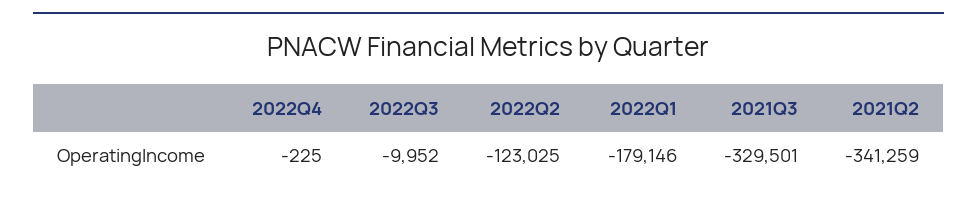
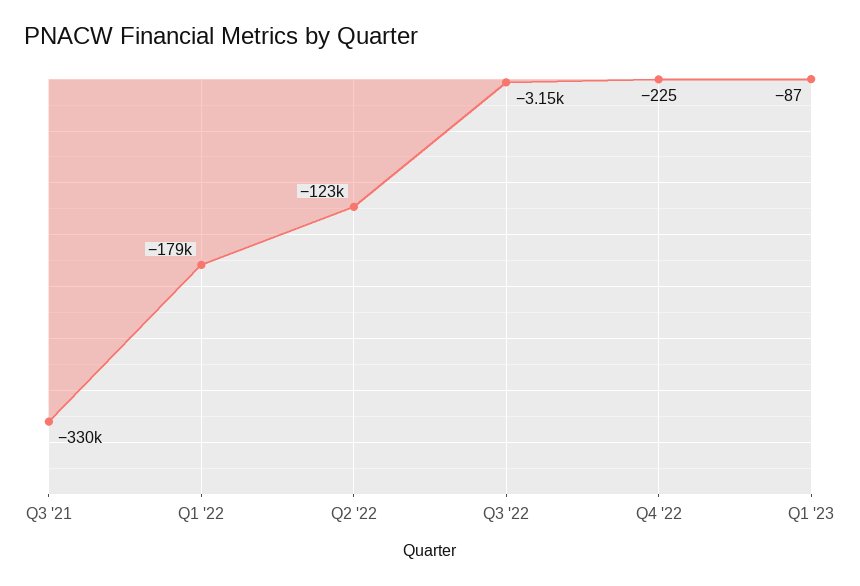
2022Q3: -9952 -> -3150
2021Q2: -341259 -> none
Q1 '23: none -> -87

